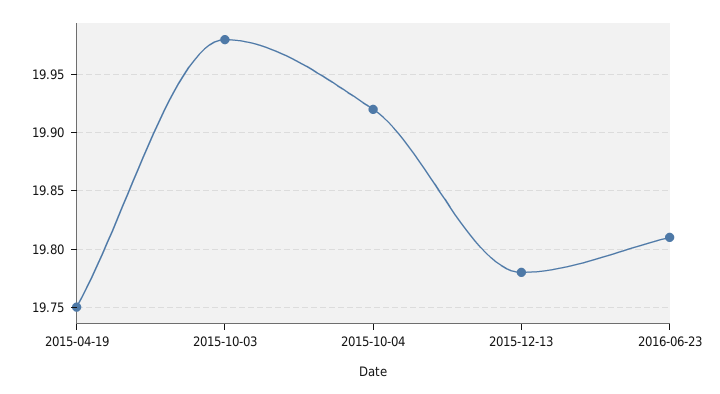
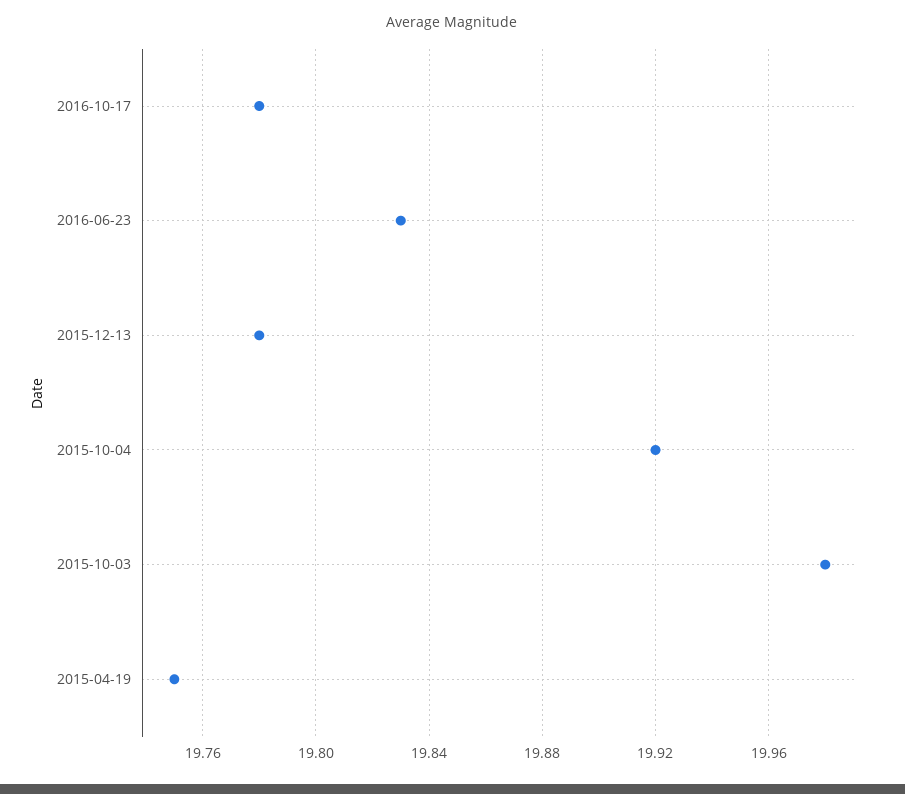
2016-06-23: 19.81 -> 19.83
2016-10-17: none -> 19.78

